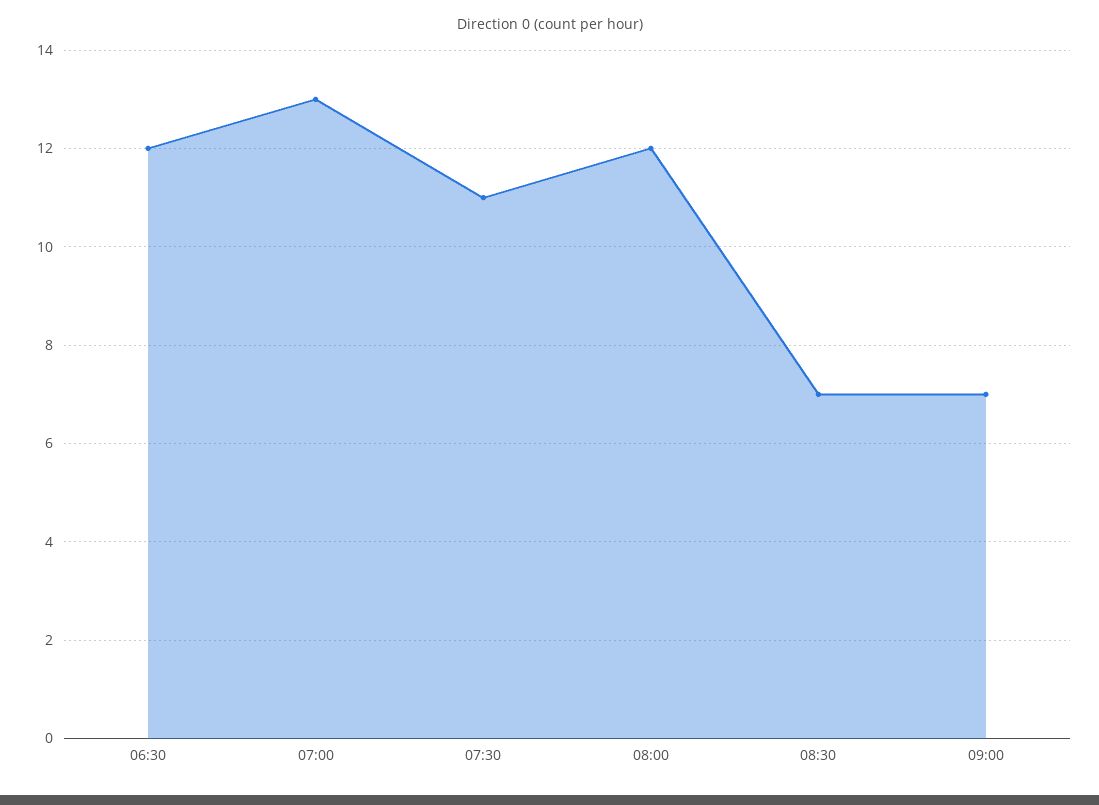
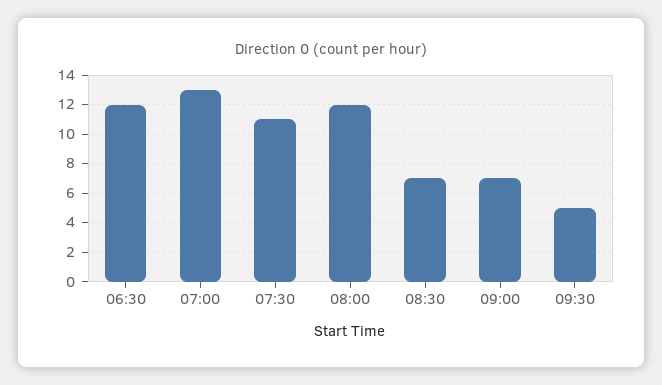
09:30: none -> 5

